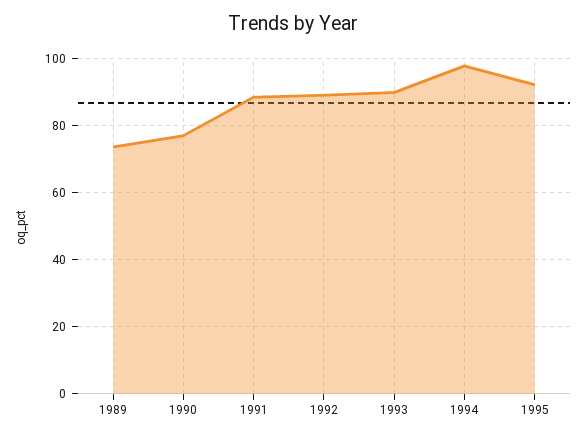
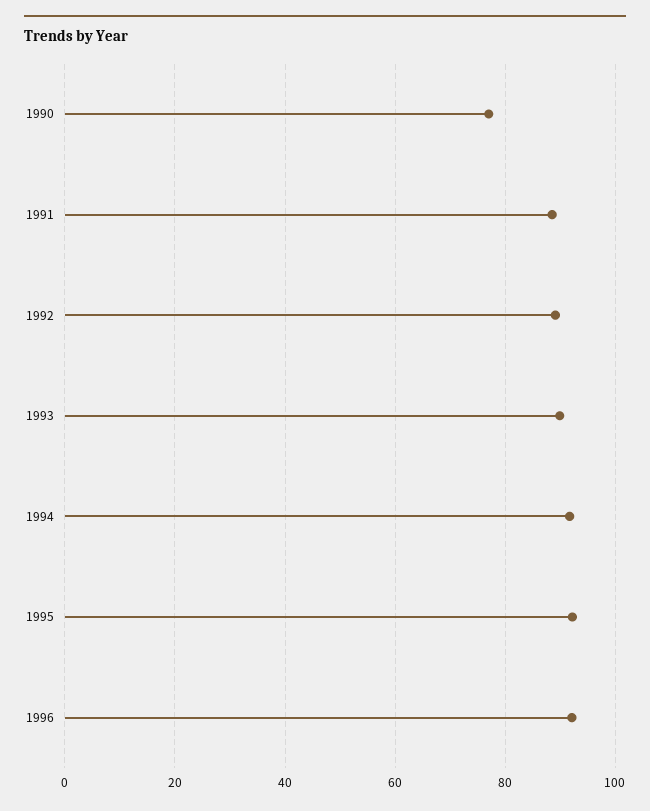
1989: 74 -> none
1994: 98 -> 92
1996: none -> 92

